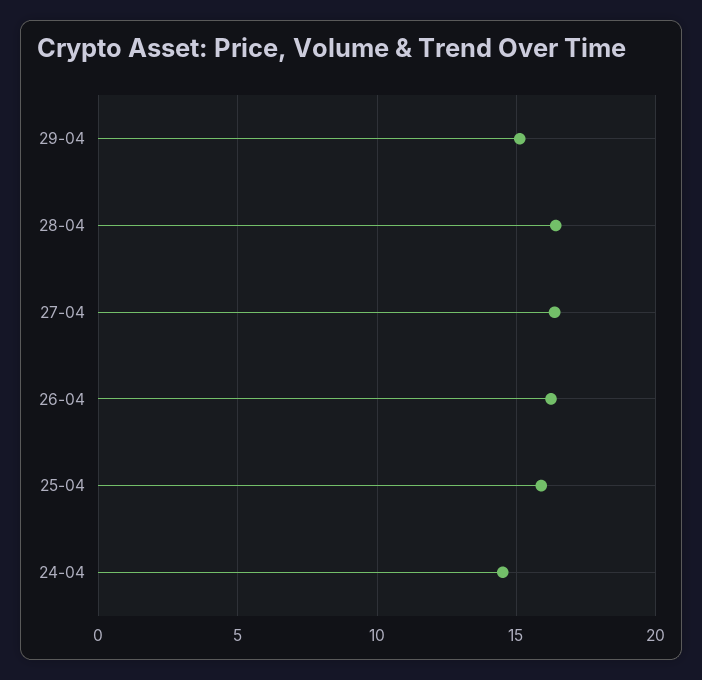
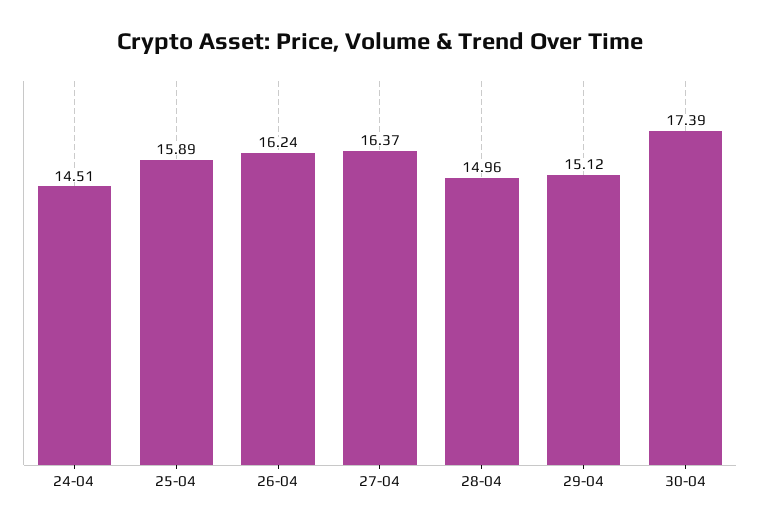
28-04: 16.5 -> 14.96
30-04: none -> 17.39

